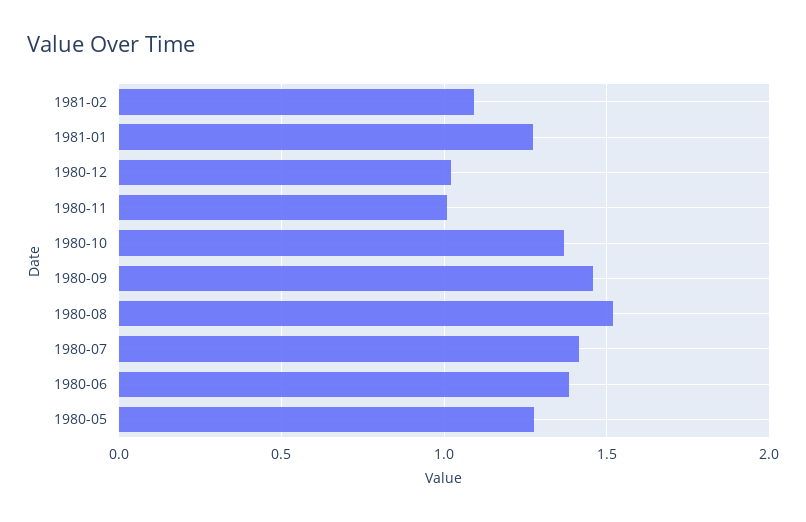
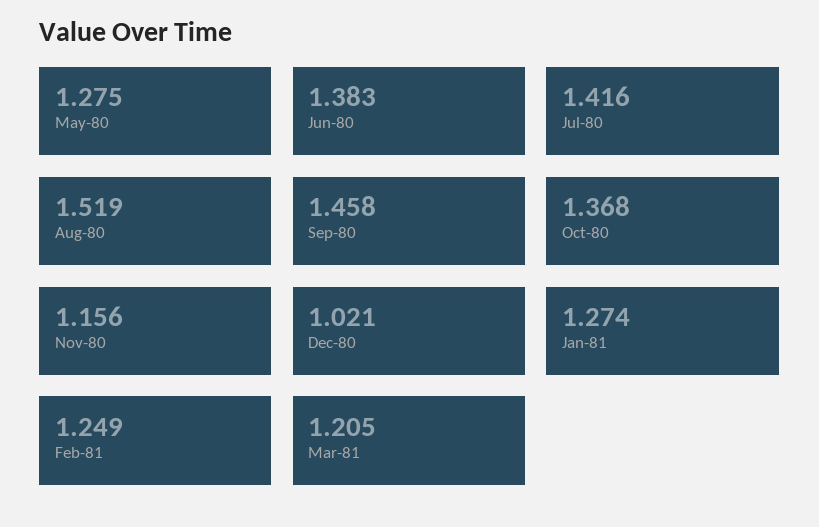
1981-02: 1.1 -> 1.249
1980-11: 1 -> 1.156
Mar-81: none -> 1.205

